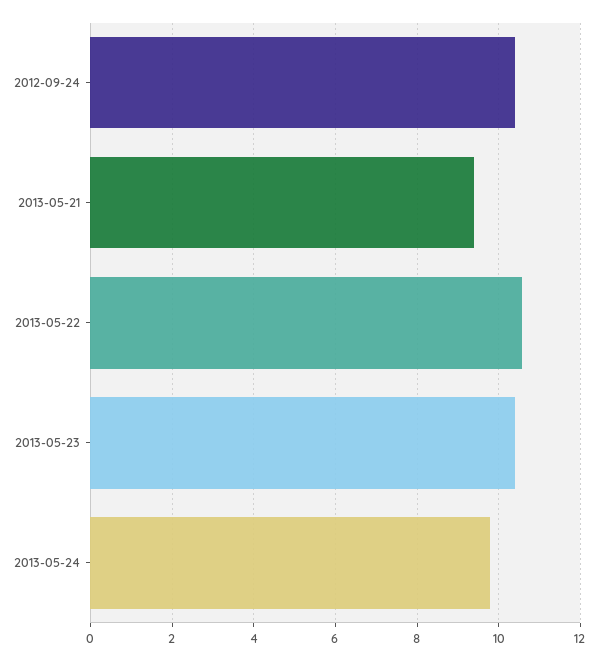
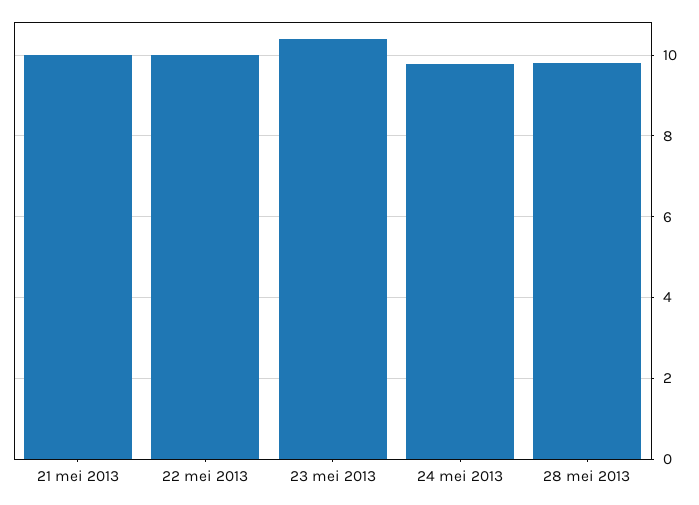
2012-09-24: 10.4 -> none
2013-05-21: 9.4 -> 10
2013-05-22: 10.6 -> 10
28 mei 2013: none -> 9.8

